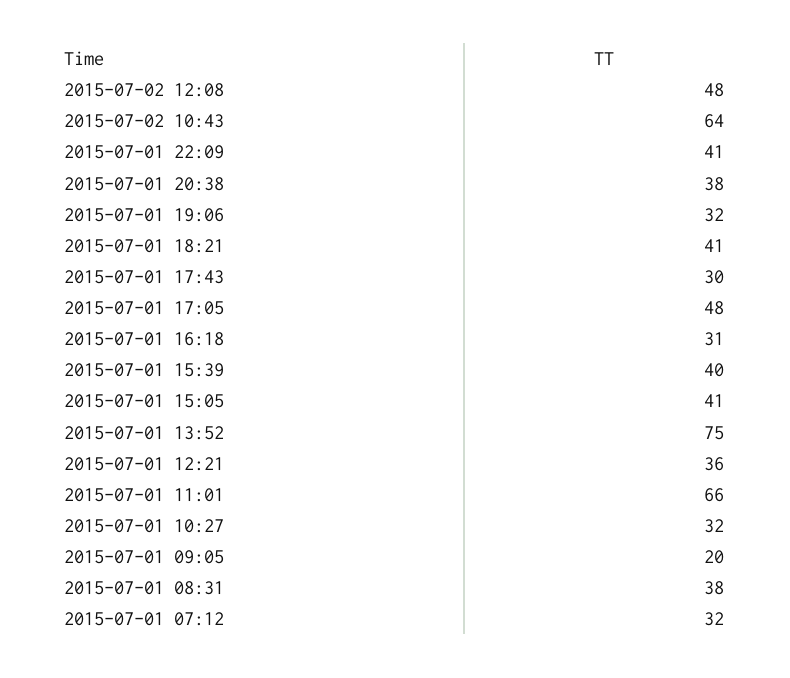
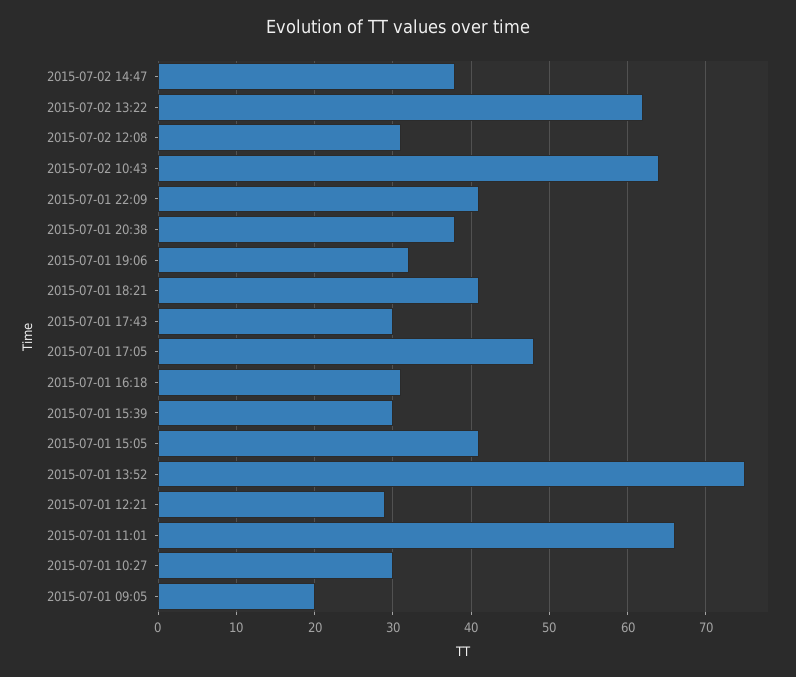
2015-07-02 12:08: 48 -> 31
2015-07-01 15:39: 40 -> 30
2015-07-01 12:21: 36 -> 29
2015-07-01 10:27: 32 -> 30
2015-07-01 08:31: 38 -> none
2015-07-01 07:12: 32 -> none
2015-07-02 14:47: none -> 38
2015-07-02 13:22: none -> 62

